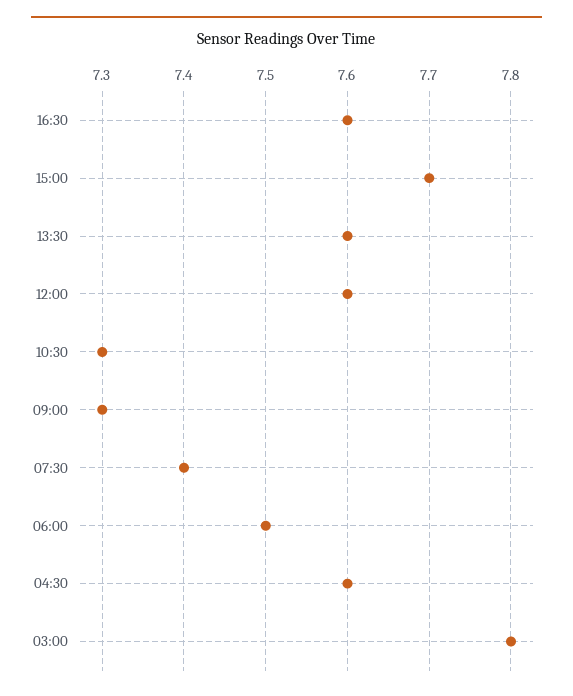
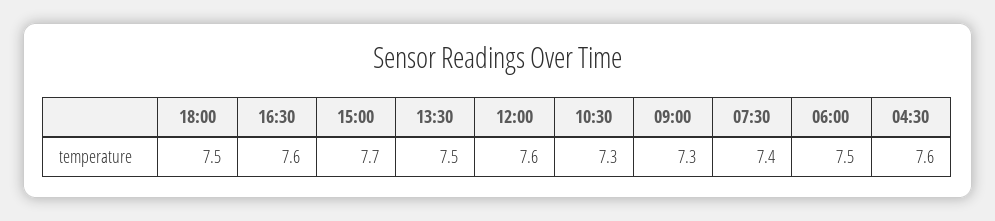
13:30: 7.6 -> 7.5
03:00: 7.8 -> none
18:00: none -> 7.5

